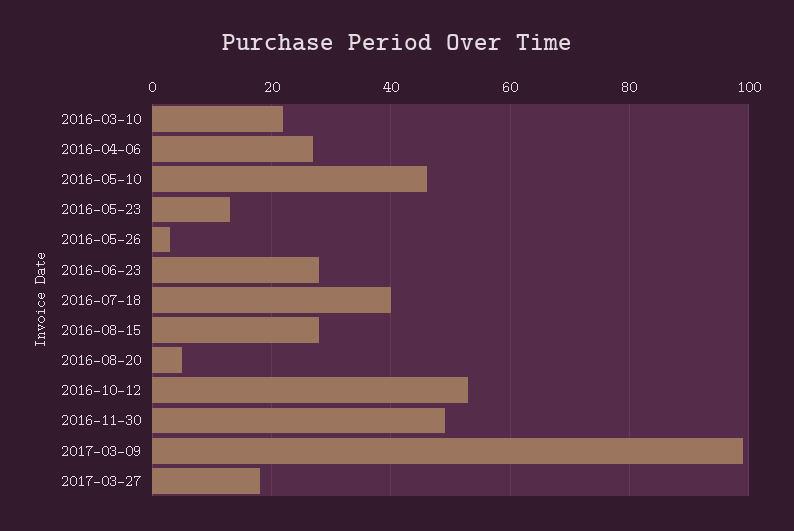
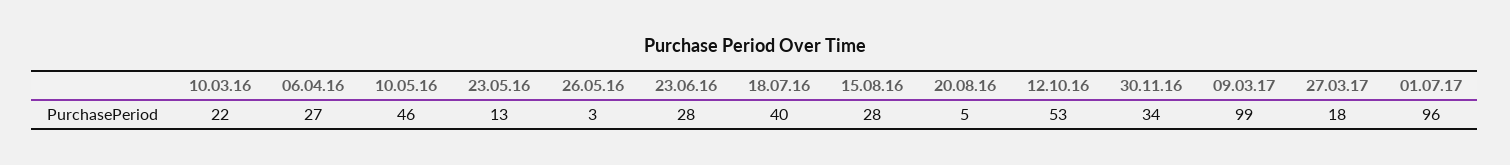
2016-11-30: 50 -> 34
01.07.17: none -> 96

